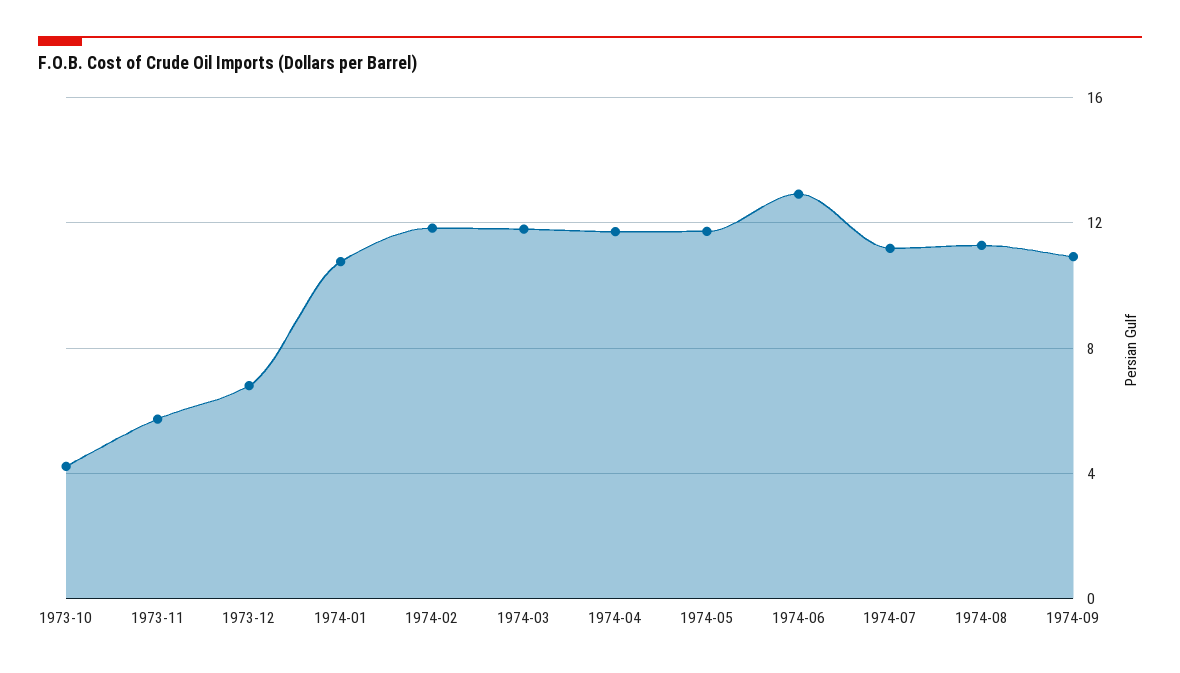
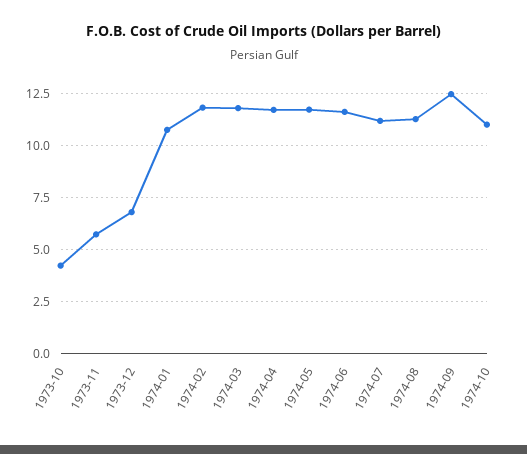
1974-06: 13 -> 11.5
1974-09: 11 -> 12.5
1974-10: none -> 11

